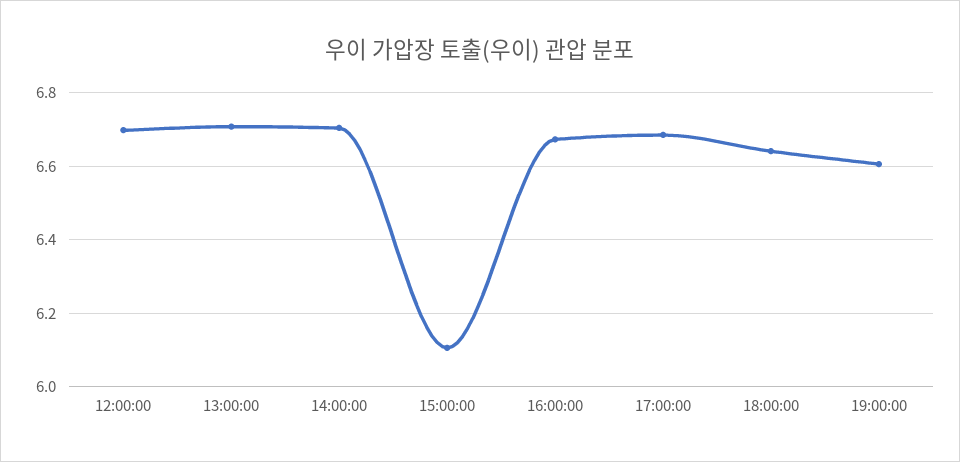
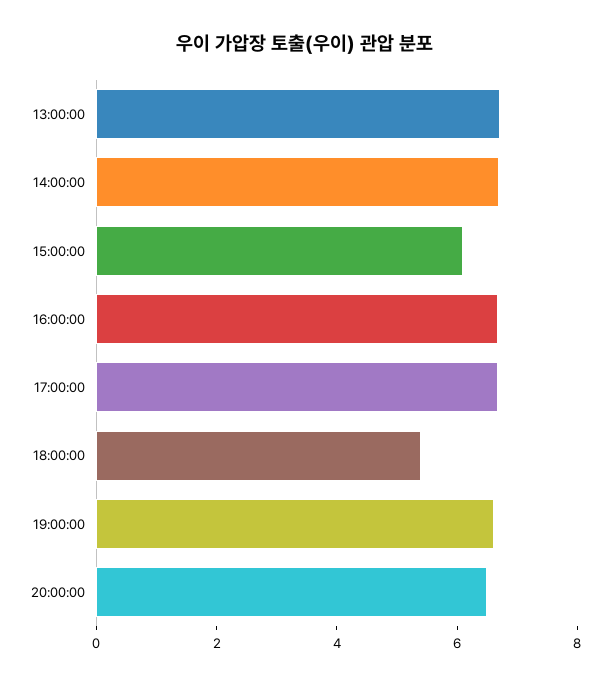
12:00:00: 6.7 -> none
18:00:00: 6.64 -> 5.5
20:00:00: none -> 6.5

